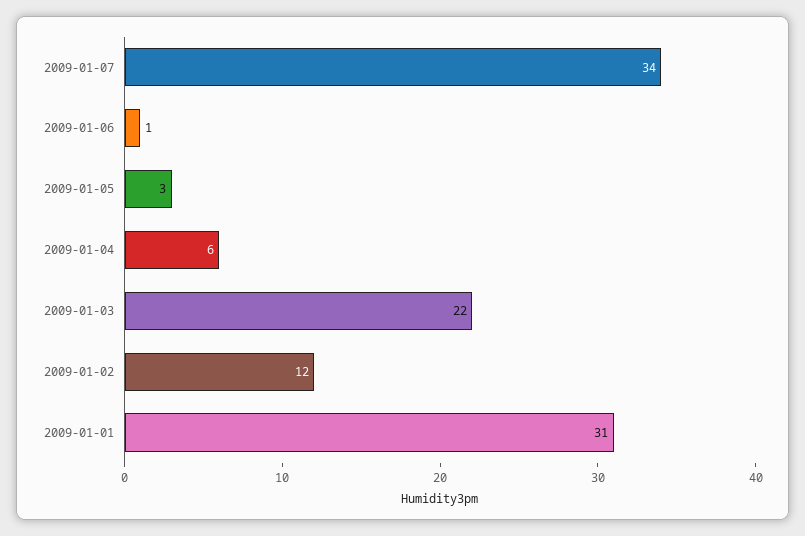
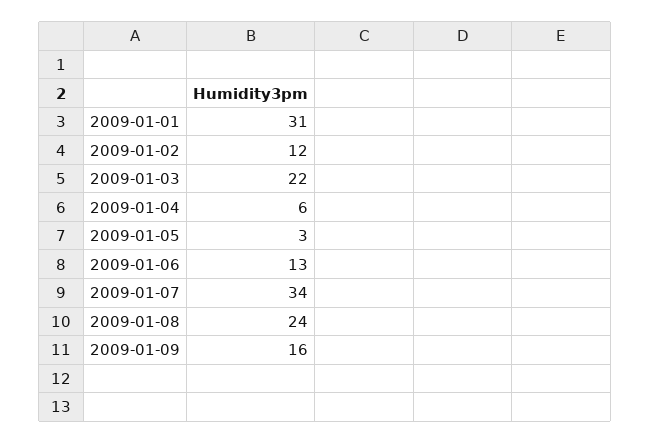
2009-01-06: 1 -> 13
2009-01-08: none -> 24
2009-01-09: none -> 16

